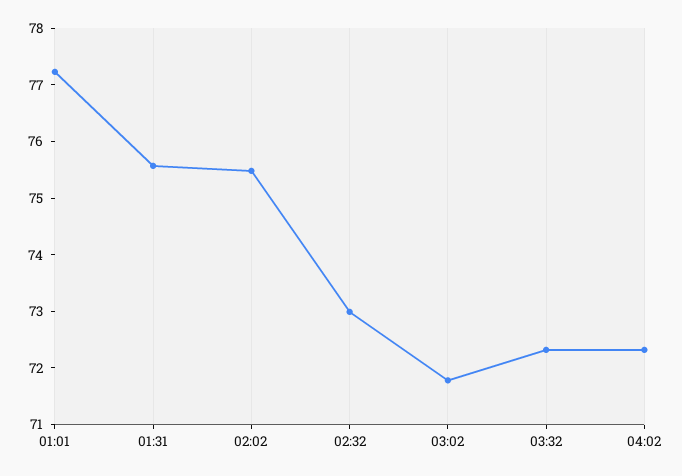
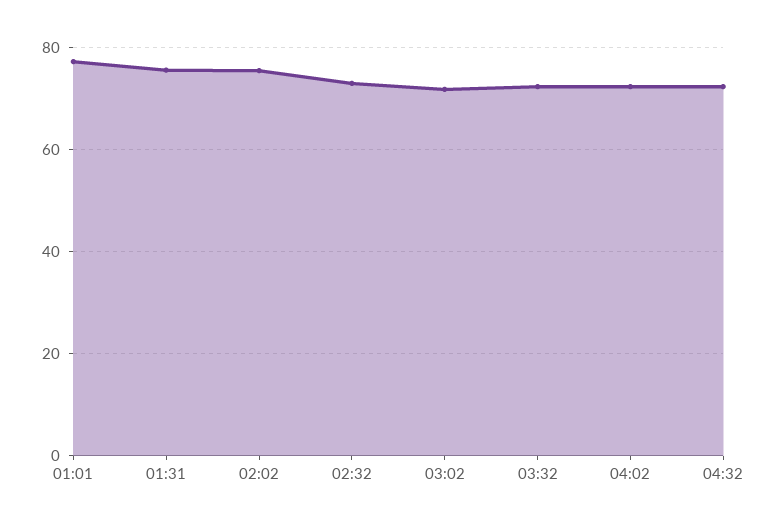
04:32: none -> 72

